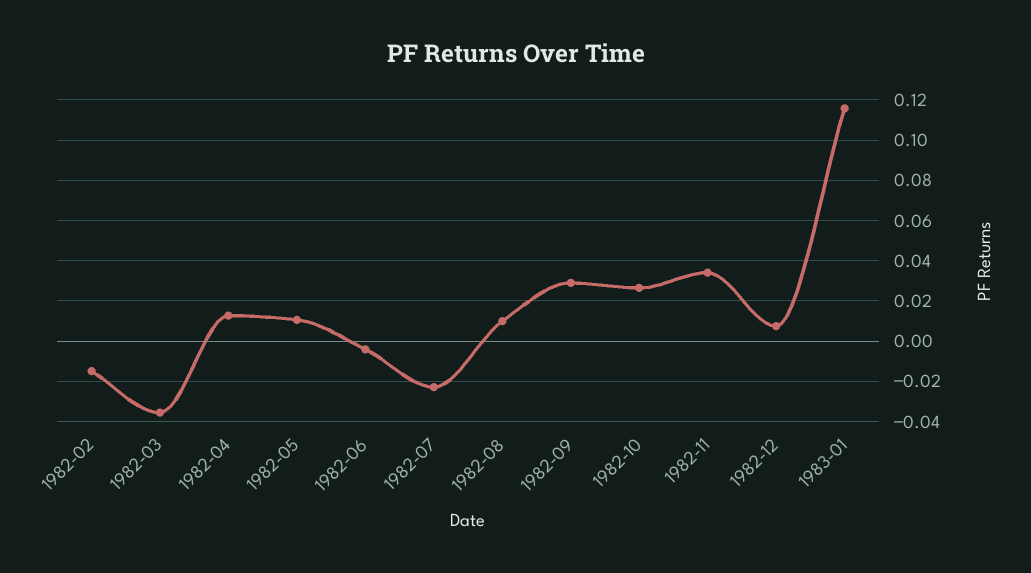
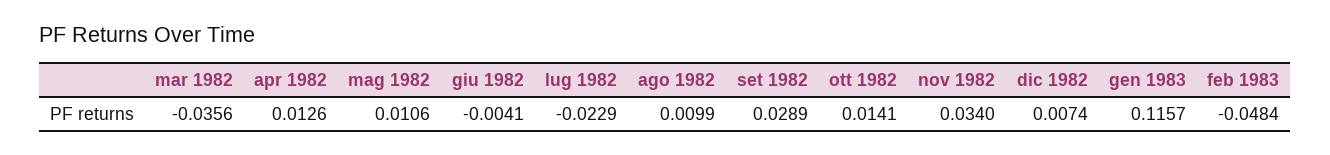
1982-02: -0.015 -> none
1982-10: 0.025 -> 0.0141
feb 1983: none -> -0.0484

